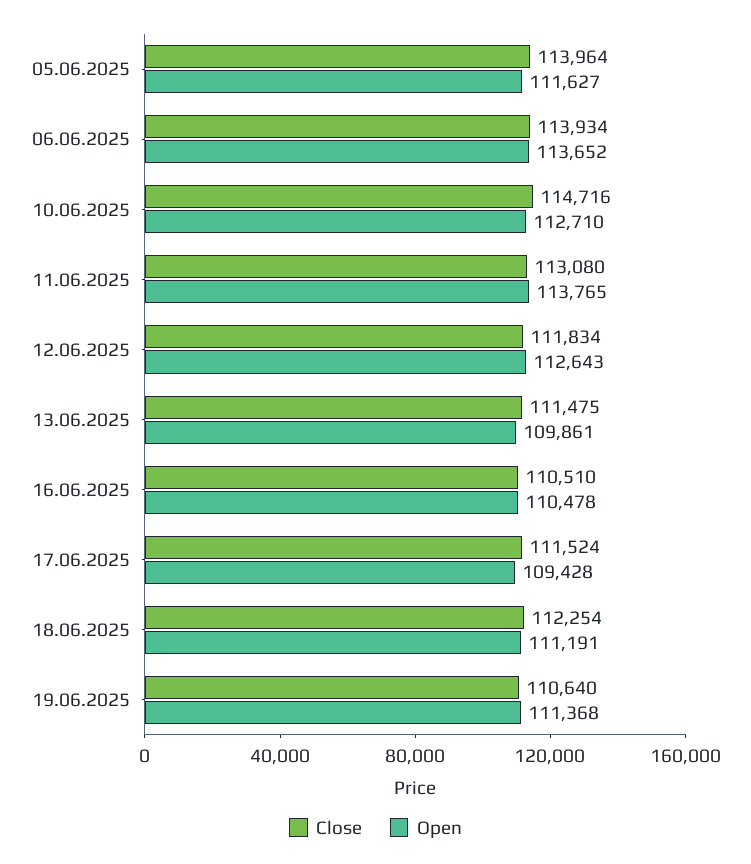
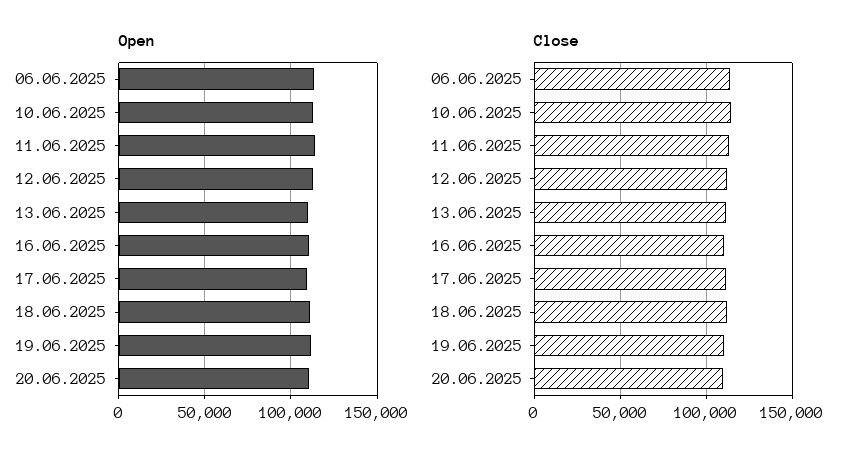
Close, 05.06.2025: 113964 -> none
Open, 05.06.2025: 111627 -> none
Open, 20.06.2025: none -> 110000
Close, 20.06.2025: none -> 110000

